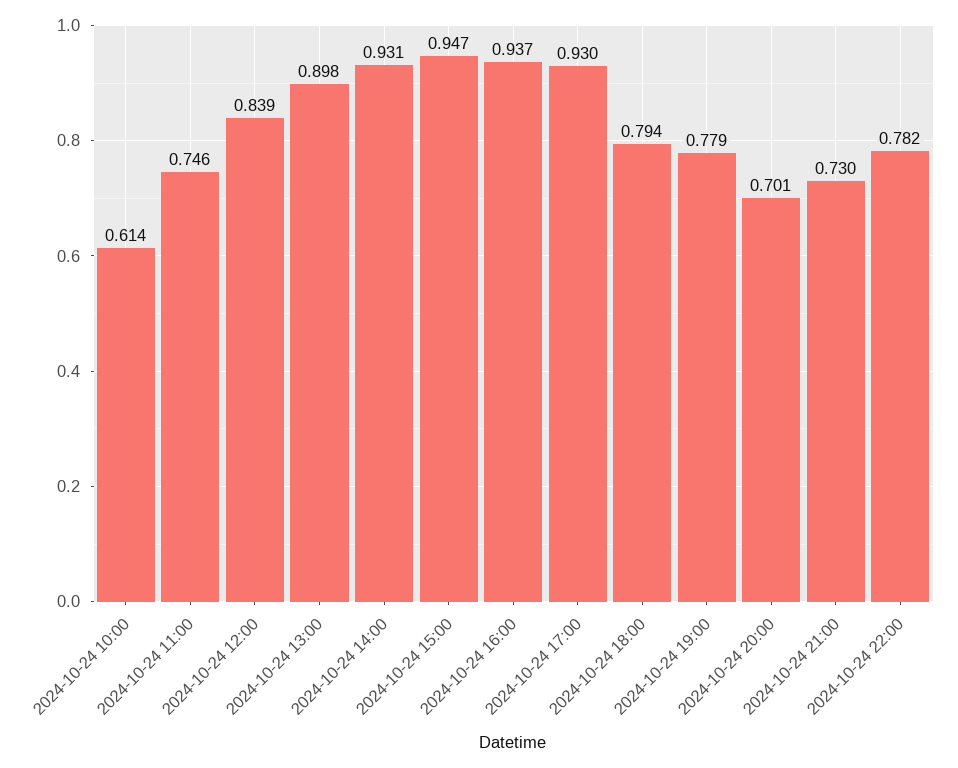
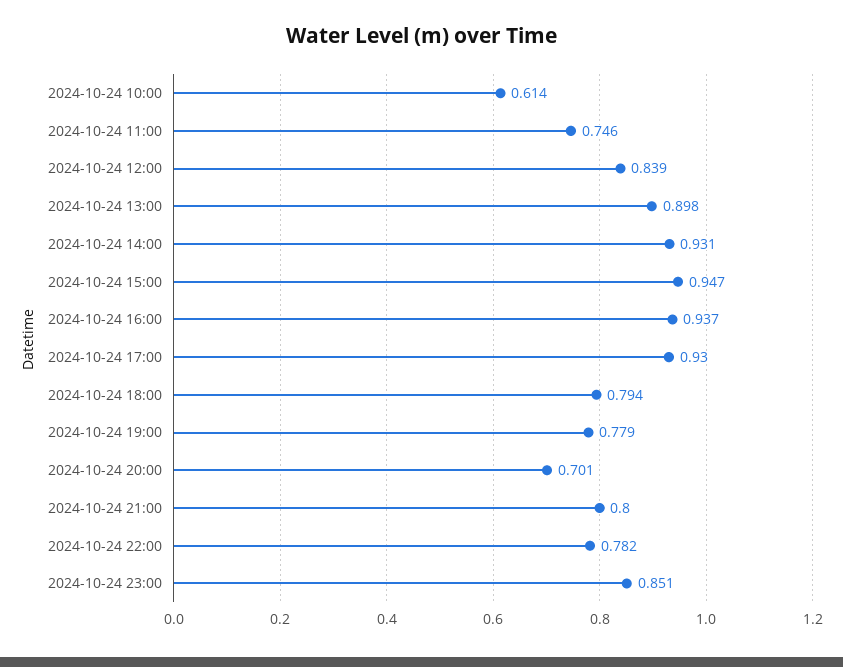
2024-10-24 21:00: 0.73 -> 0.8
2024-10-24 23:00: none -> 0.851

